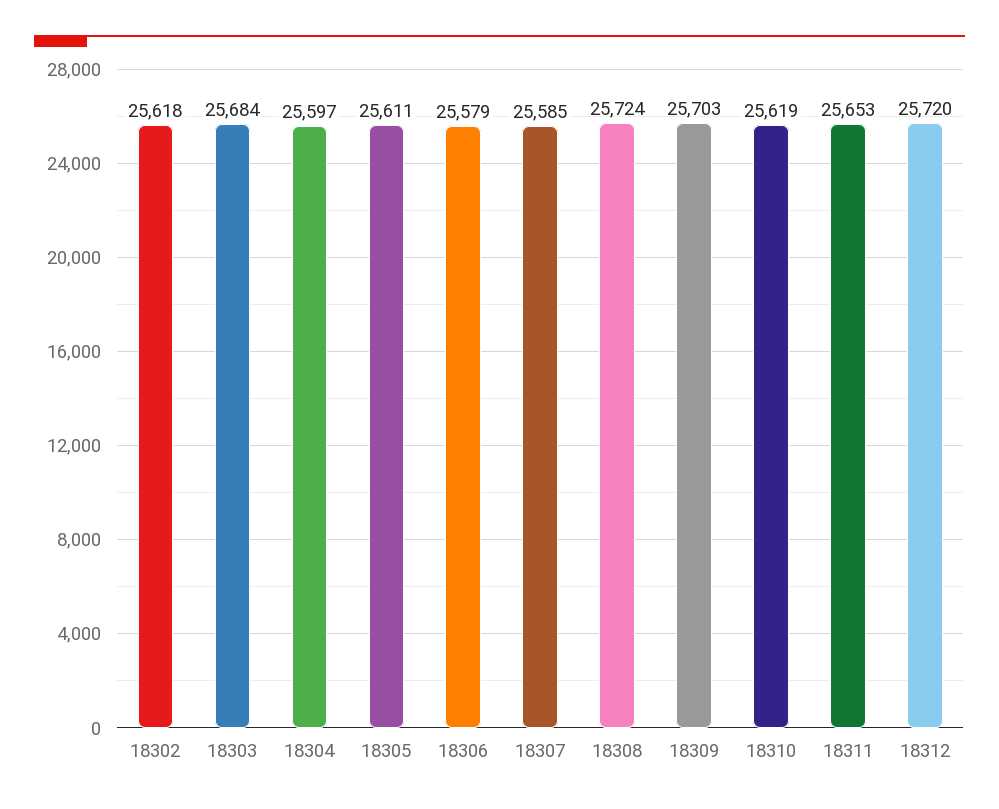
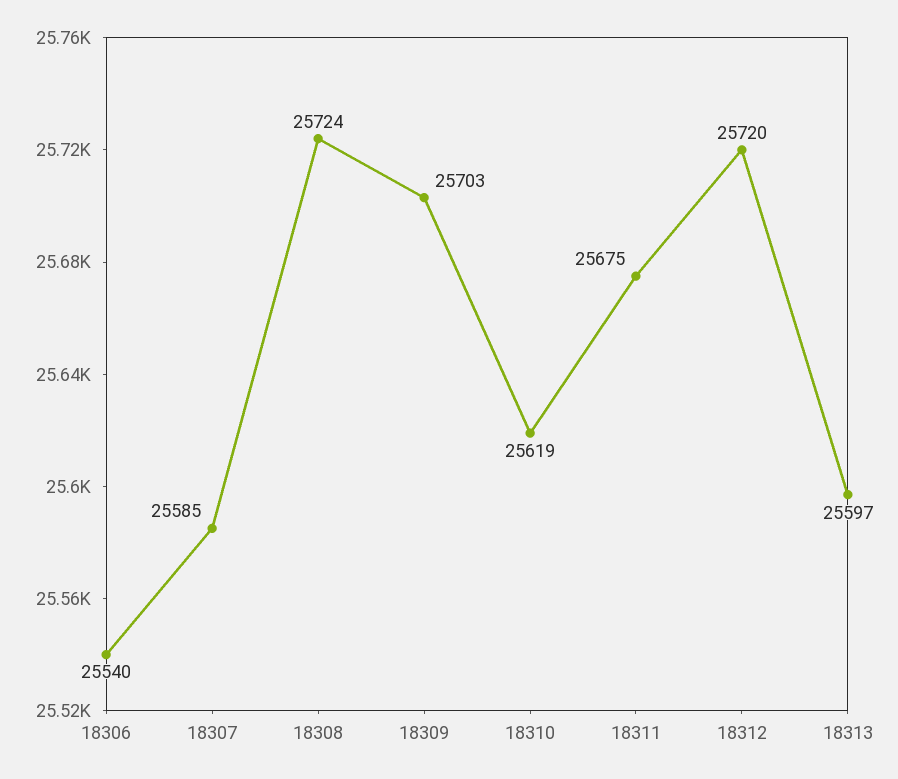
18302: 25618 -> none
18303: 25684 -> none
18304: 25597 -> none
18305: 25611 -> none
18306: 25579 -> 25540
18311: 25653 -> 25675
18313: none -> 25597

